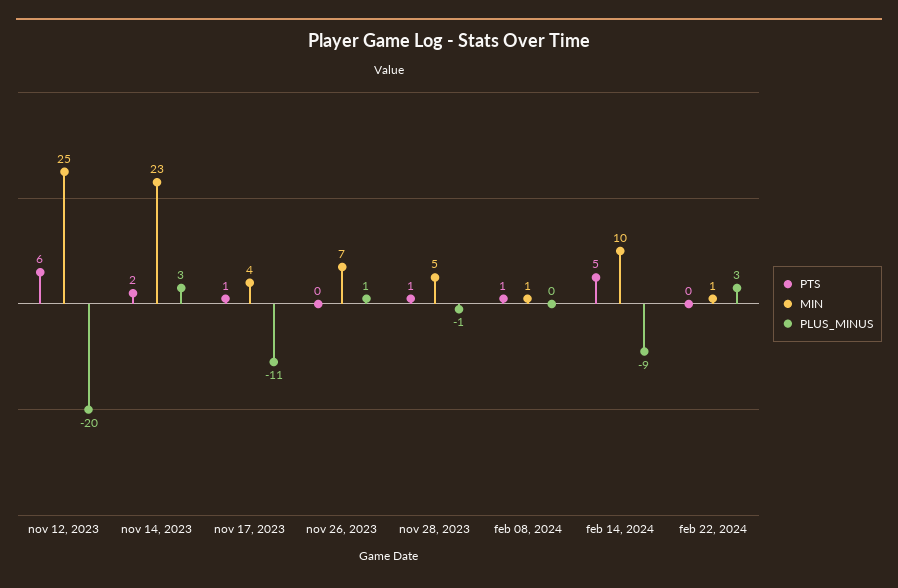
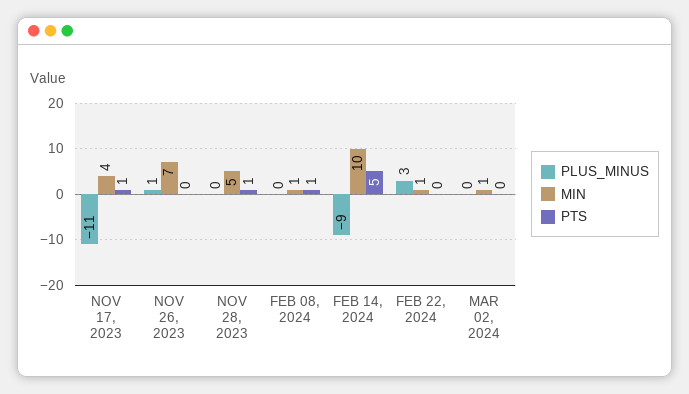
PTS, nov 12, 2023: 6 -> none
MIN, nov 12, 2023: 25 -> none
PLUS_MINUS, nov 12, 2023: -20 -> none
PTS, nov 14, 2023: 2 -> none
MIN, nov 14, 2023: 23 -> none
PLUS_MINUS, nov 14, 2023: 3 -> none
PLUS_MINUS, nov 28, 2023: -1 -> 0
PLUS_MINUS, MAR 02, 2024: none -> 0
MIN, MAR 02, 2024: none -> 1
PTS, MAR 02, 2024: none -> 0

